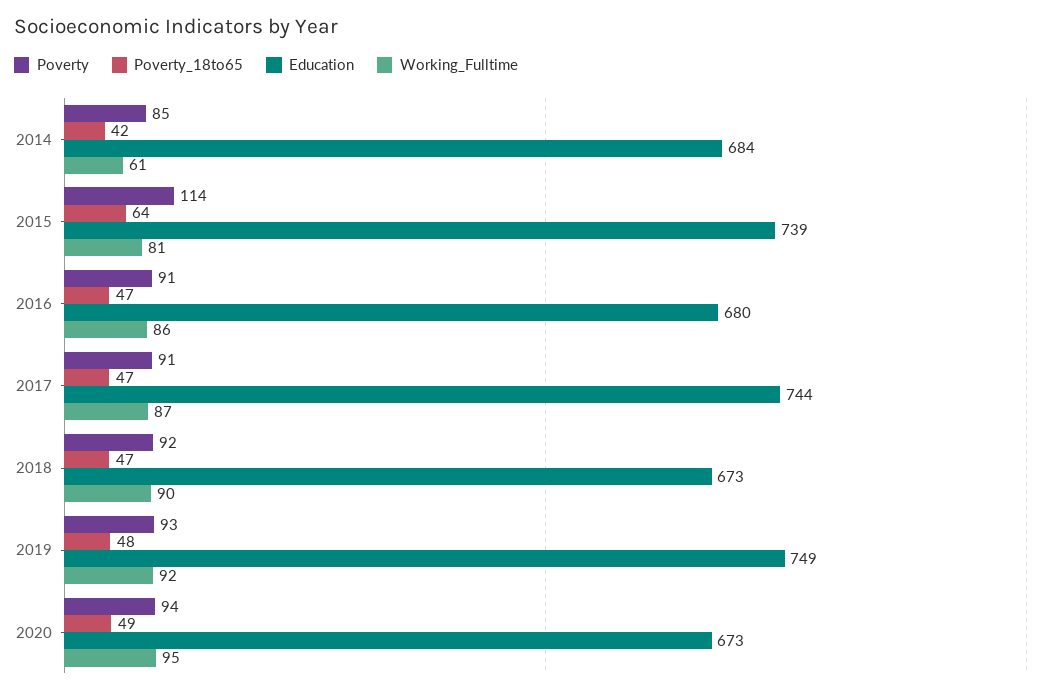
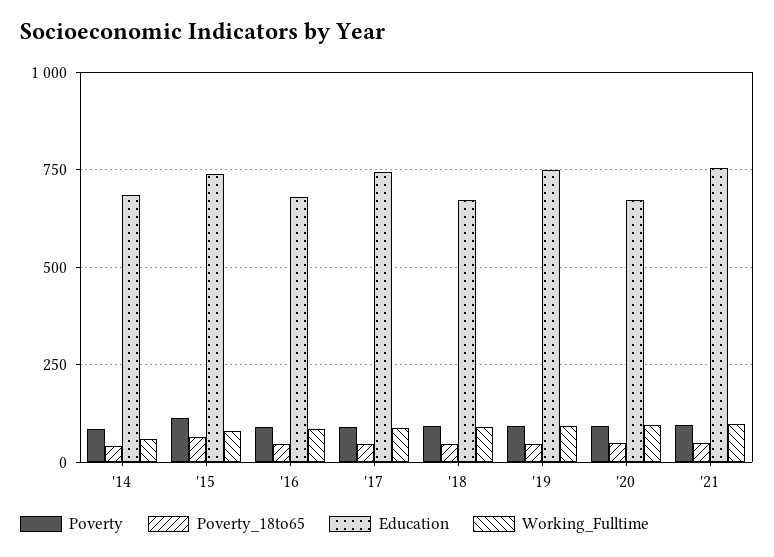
Poverty, '21: none -> 100
Poverty_18to65, '21: none -> 50
Education, '21: none -> 750
Working_Fulltime, '21: none -> 100

